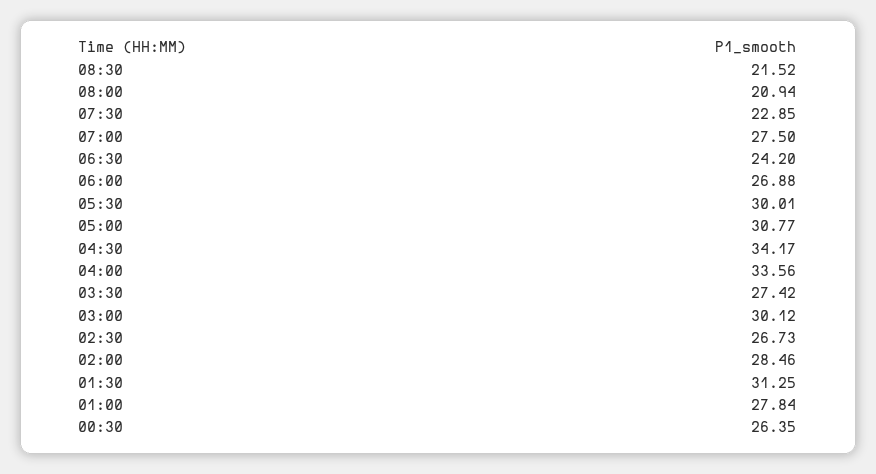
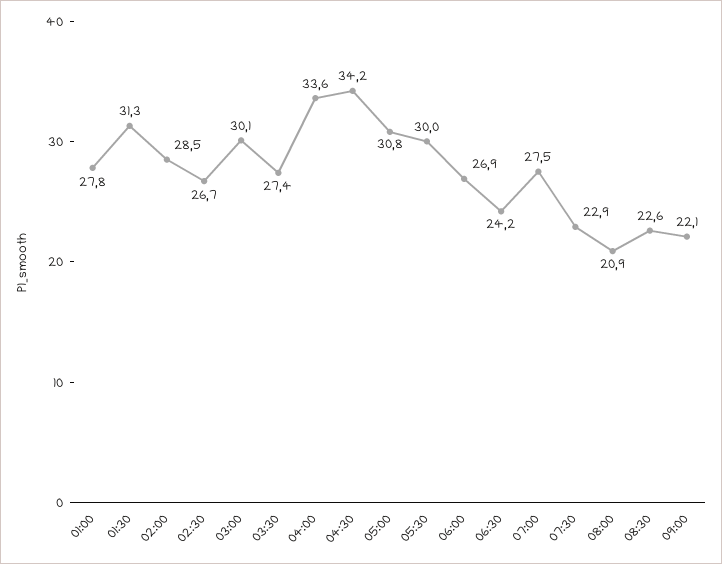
08:30: 21.52 -> 22.6
00:30: 26.35 -> none
09:00: none -> 22.1

